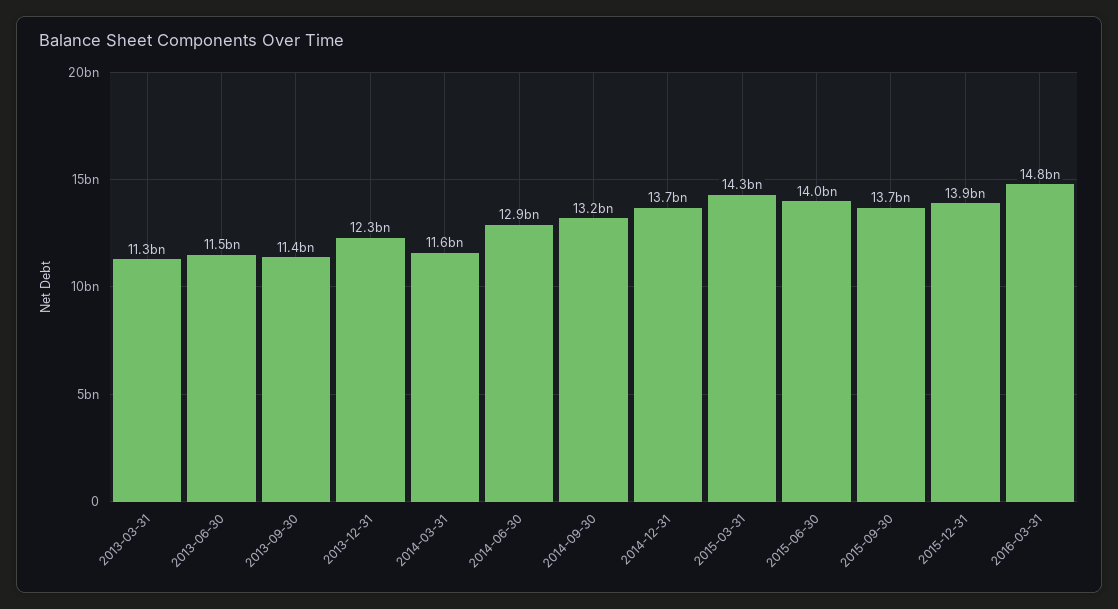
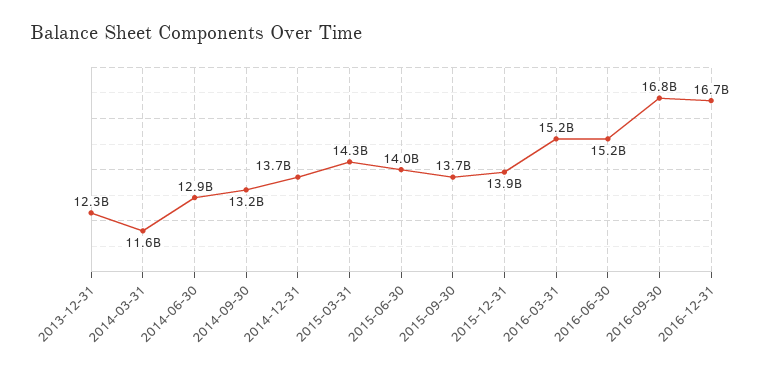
2013-03-31: 11300000000 -> none
2013-06-30: 11500000000 -> none
2013-09-30: 11400000000 -> none
2016-03-31: 14800000000 -> 15200000000
2016-06-30: none -> 15200000000
2016-09-30: none -> 16800000000
2016-12-31: none -> 16700000000

